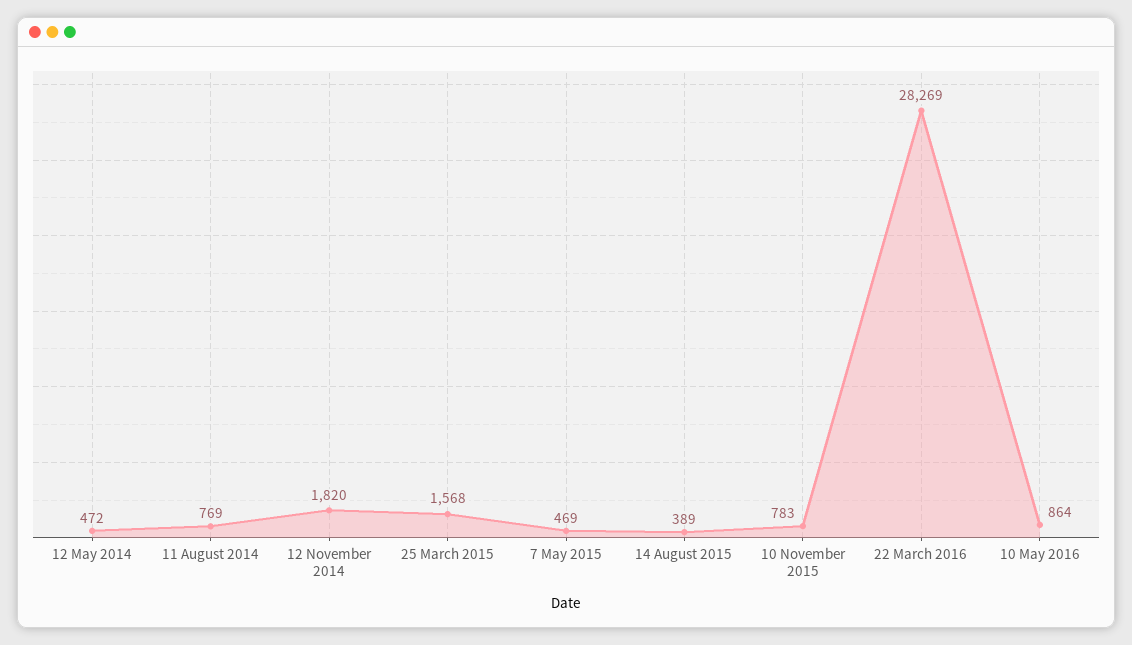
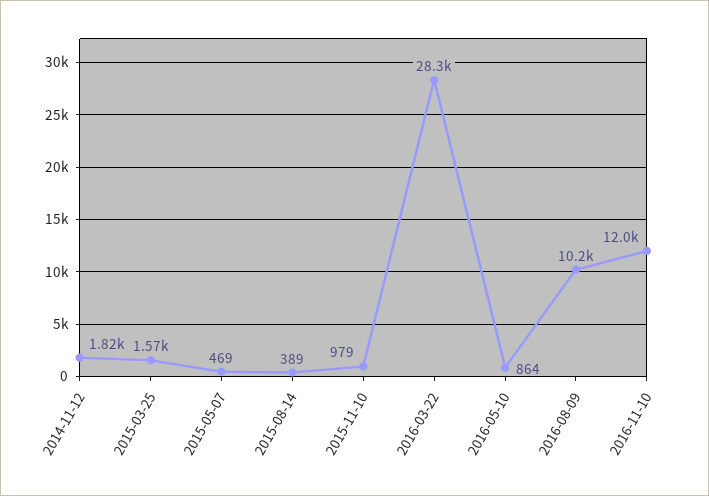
12 May 2014: 472 -> none
11 August 2014: 769 -> none
10 November 2015: 783 -> 979
2016-08-09: none -> 10200
2016-11-10: none -> 12000

